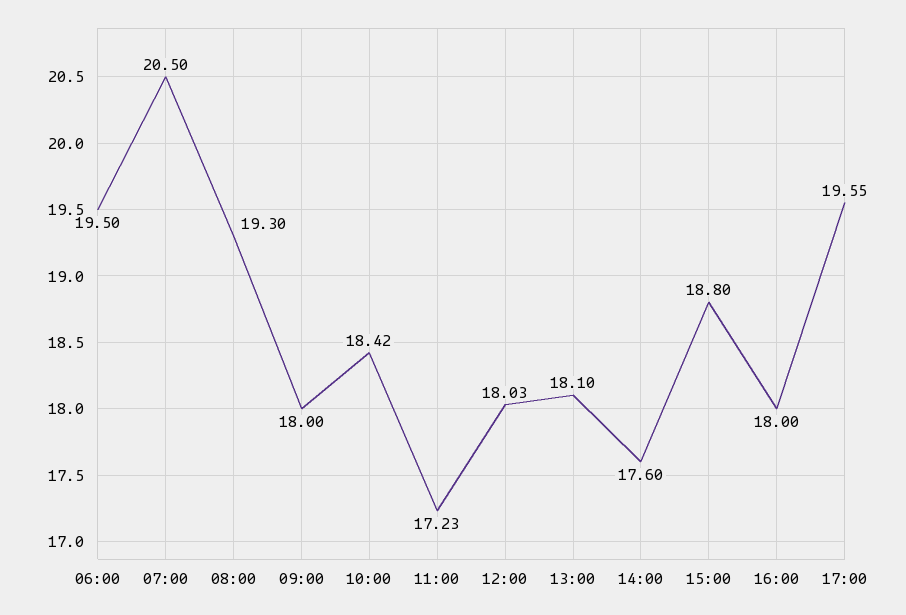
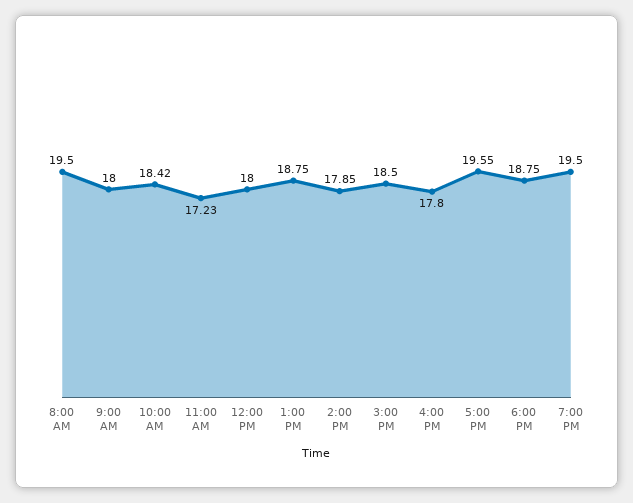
06:00: 19.5 -> none
07:00: 20.5 -> none
08:00: 19.3 -> 19.5
12:00: 18.03 -> 18
13:00: 18.1 -> 18.75
14:00: 17.6 -> 17.85
15:00: 18.8 -> 18.5
16:00: 18 -> 17.8
6:00 PM: none -> 18.75
7:00 PM: none -> 19.5

